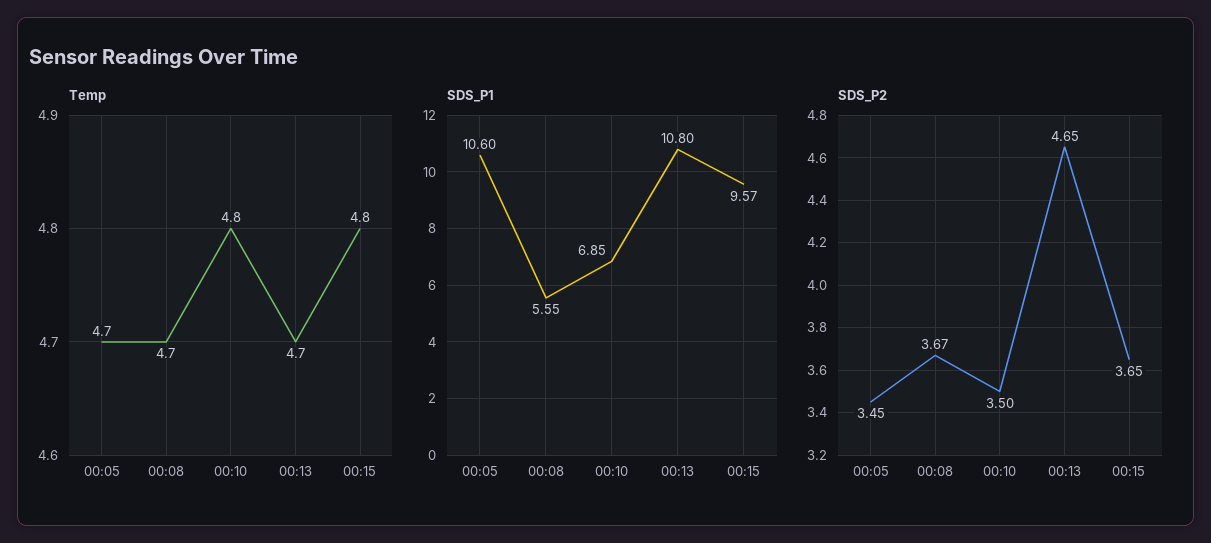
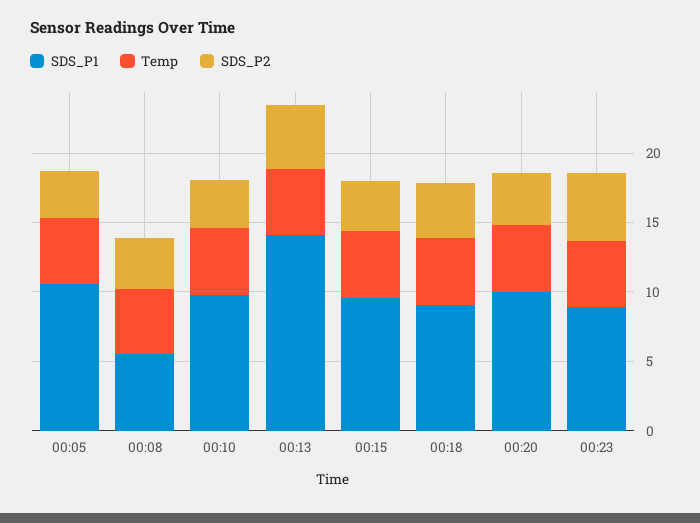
SDS_P1, 00:10: 6.85 -> 10
SDS_P1, 00:13: 10.8 -> 14
SDS_P1, 00:18: none -> 9
Temp, 00:18: none -> 5
SDS_P2, 00:18: none -> 4
SDS_P1, 00:20: none -> 10
Temp, 00:20: none -> 5
SDS_P2, 00:20: none -> 4
SDS_P1, 00:23: none -> 9
Temp, 00:23: none -> 5
SDS_P2, 00:23: none -> 5

